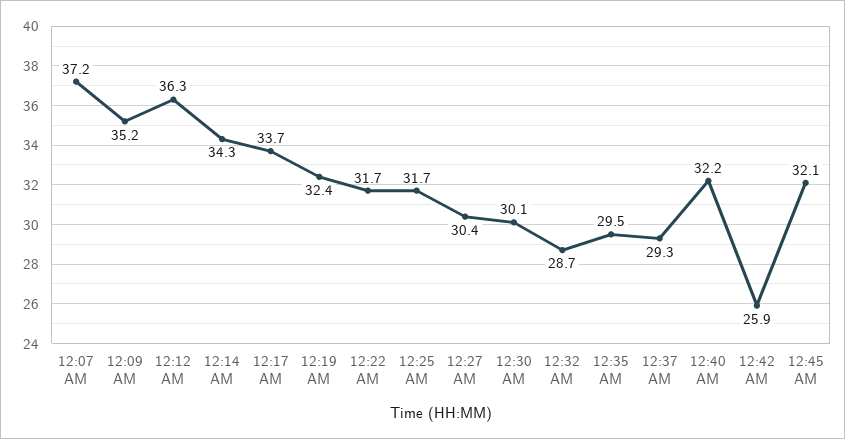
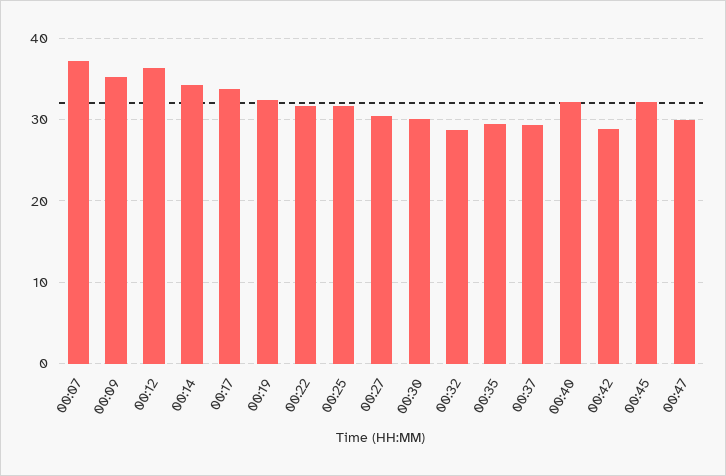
12:42 AM: 25.9 -> 29
00:47: none -> 30

